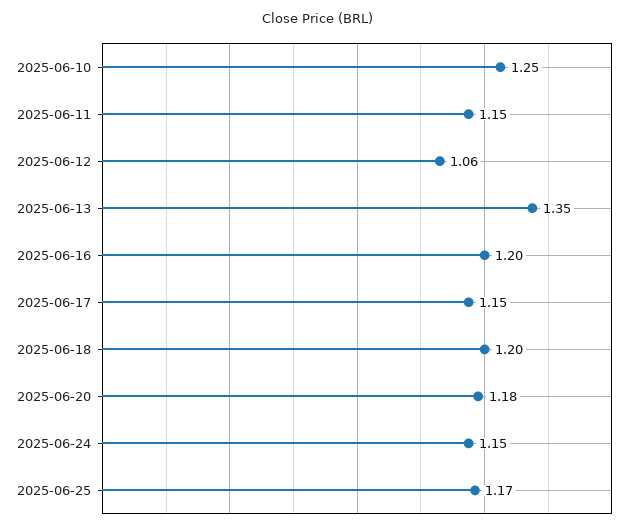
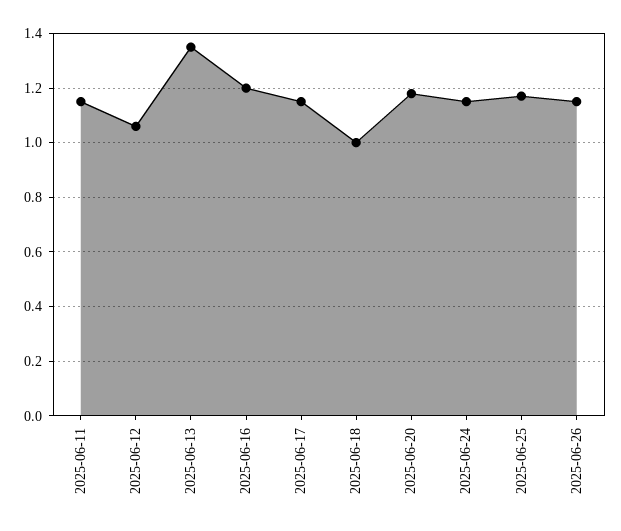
2025-06-10: 1.25 -> none
2025-06-18: 1.2 -> 1
2025-06-26: none -> 1.15

